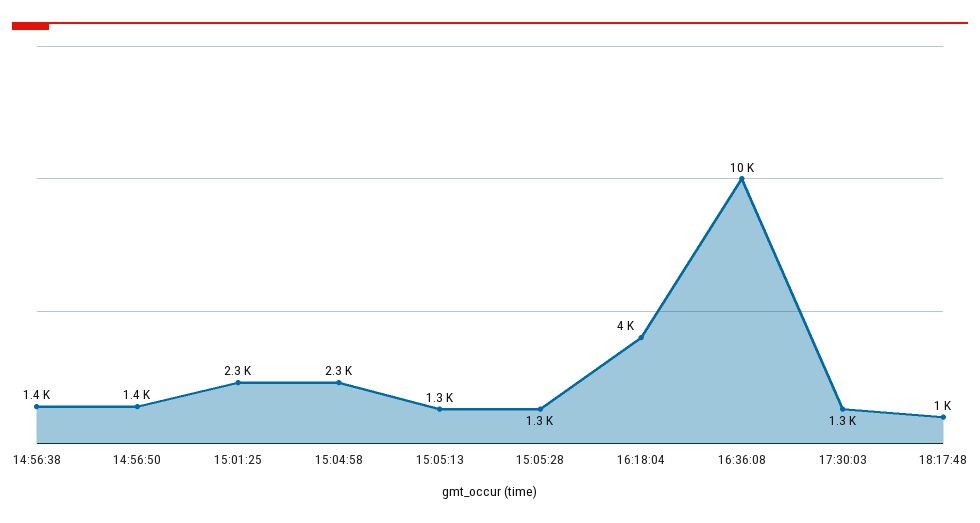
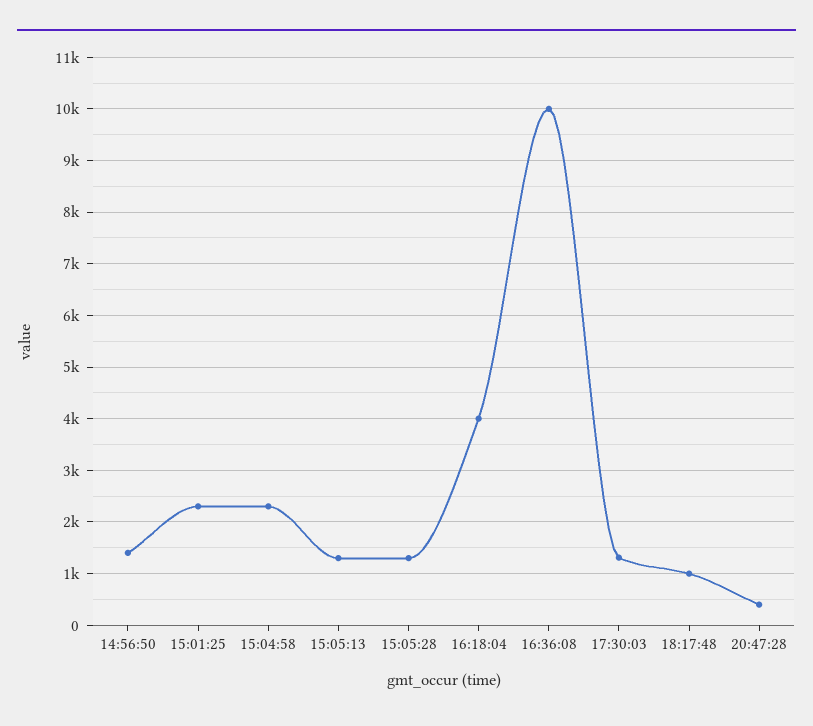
14:56:38: 1400 -> none
20:47:28: none -> 400

